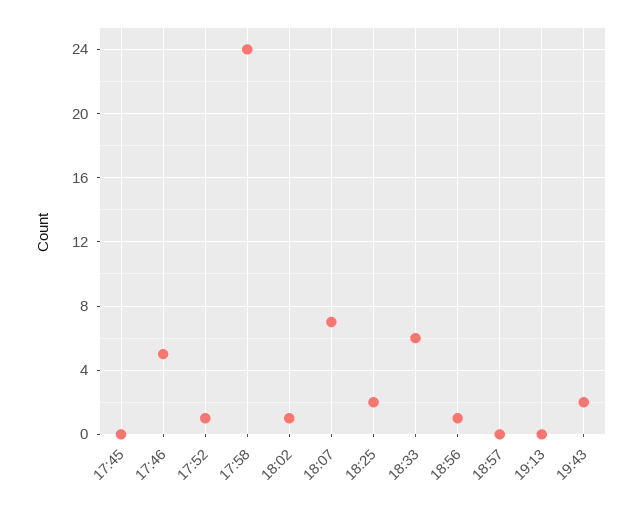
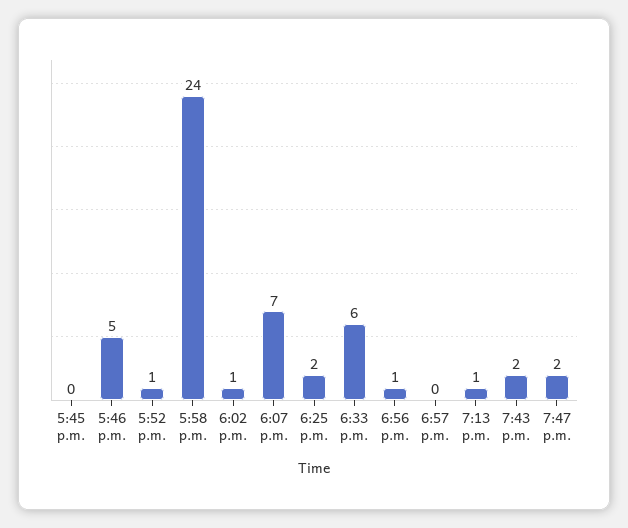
19:13: 0 -> 1
7:47 p.m.: none -> 2

